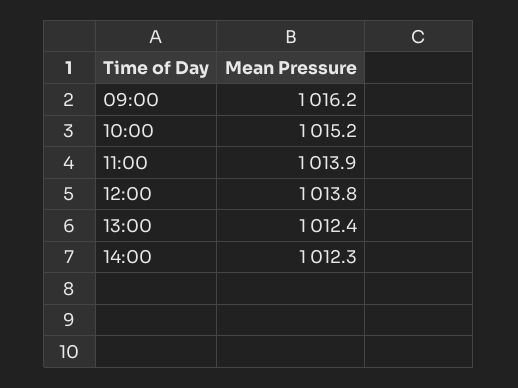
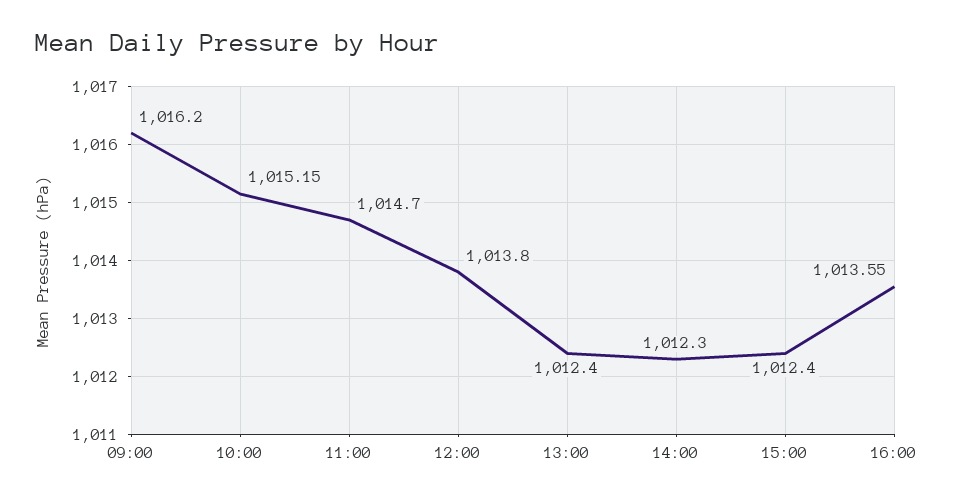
11:00: 1013.9 -> 1014.7
15:00: none -> 1012.4
16:00: none -> 1013.55

